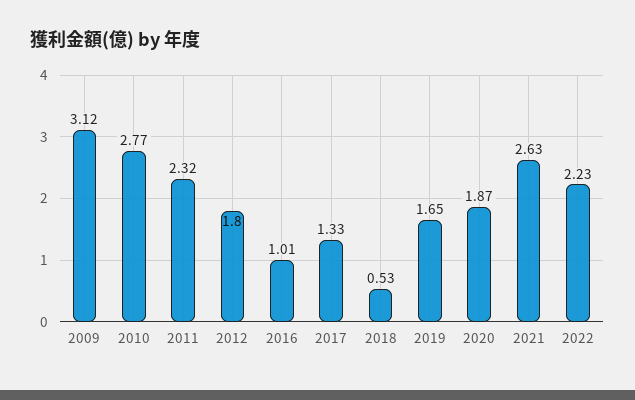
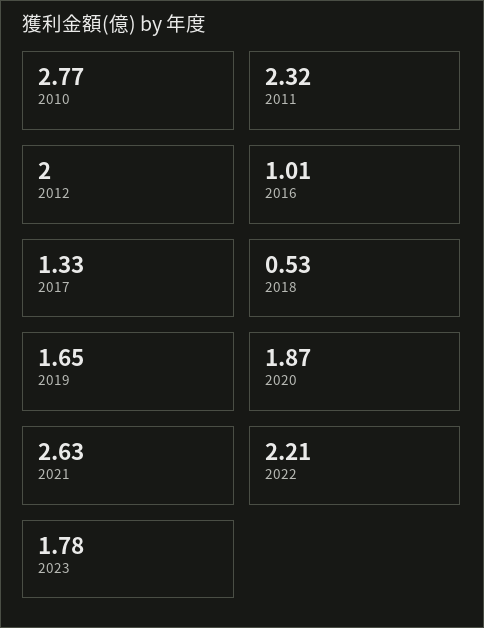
2009: 3.12 -> none
2012: 1.8 -> 2
2022: 2.23 -> 2.21
2023: none -> 1.78

